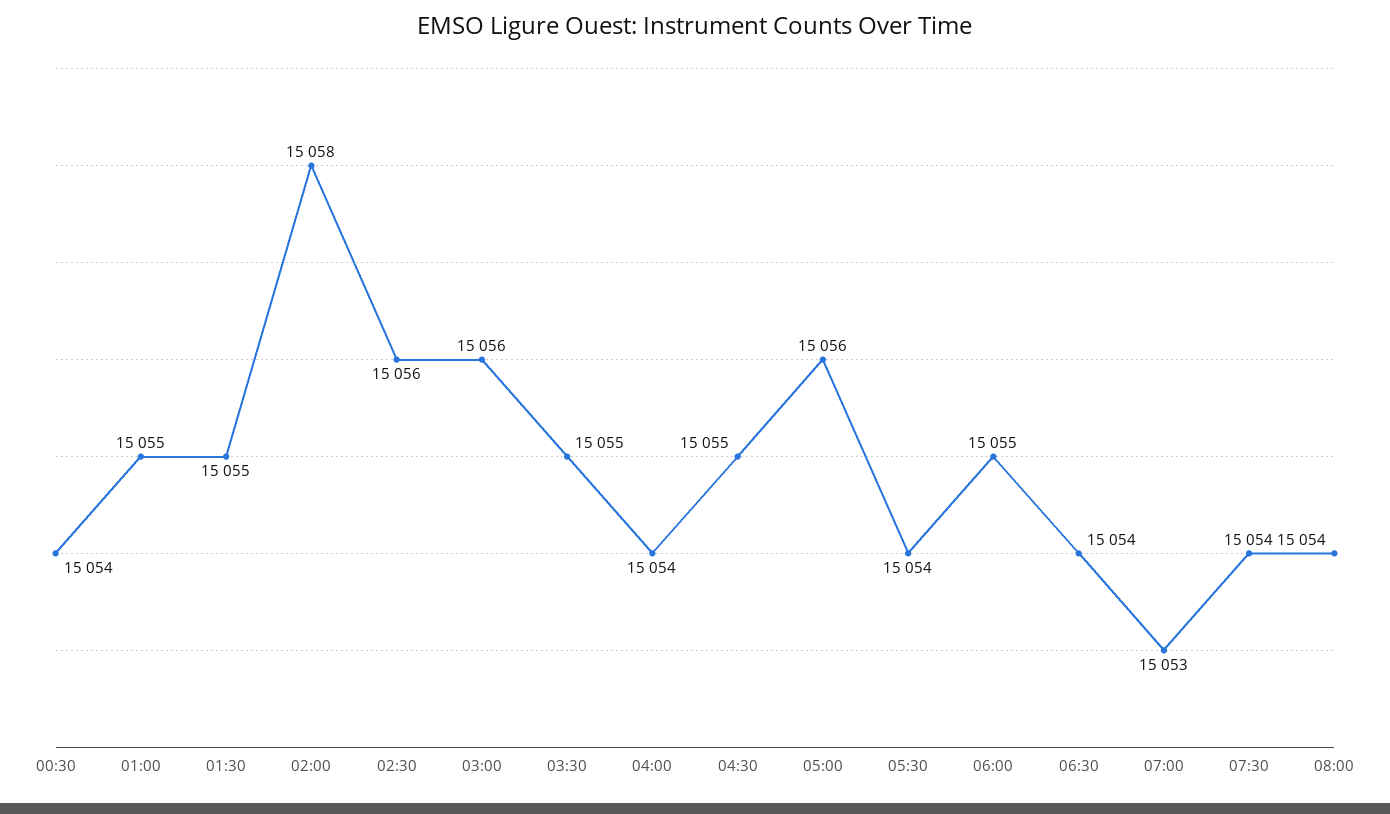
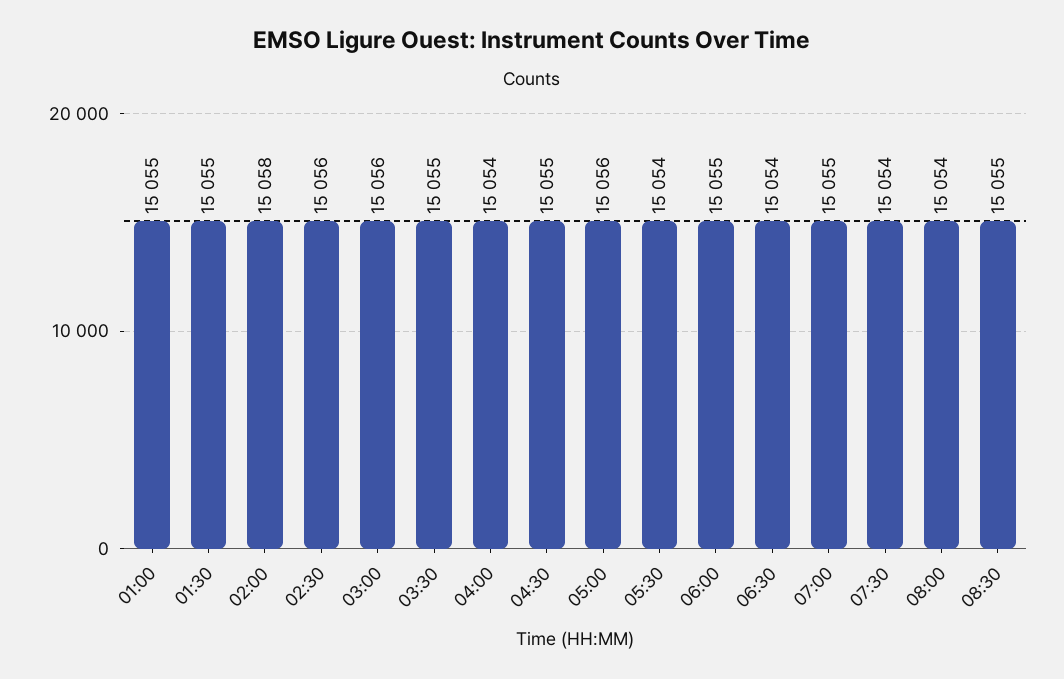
00:30: 15054 -> none
07:00: 15053 -> 15055
08:30: none -> 15055

